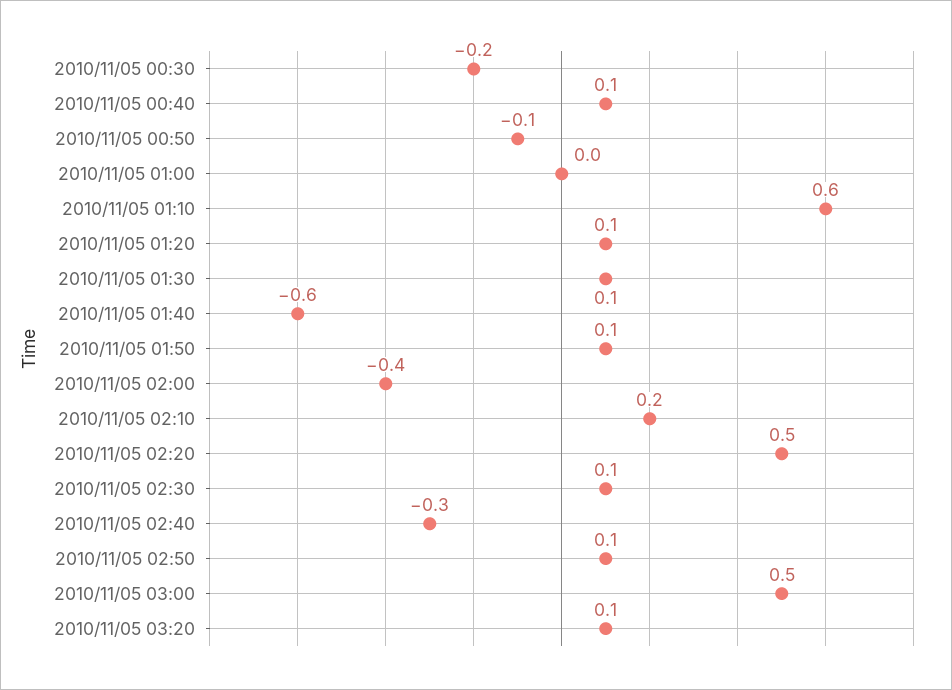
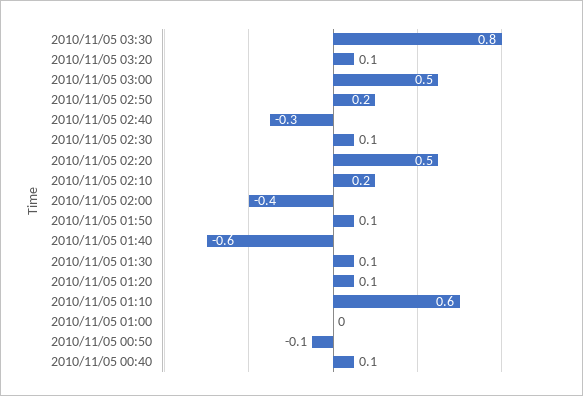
2010/11/05 00:30: -0.2 -> none
2010/11/05 02:50: 0.1 -> 0.2
2010/11/05 03:30: none -> 0.8

